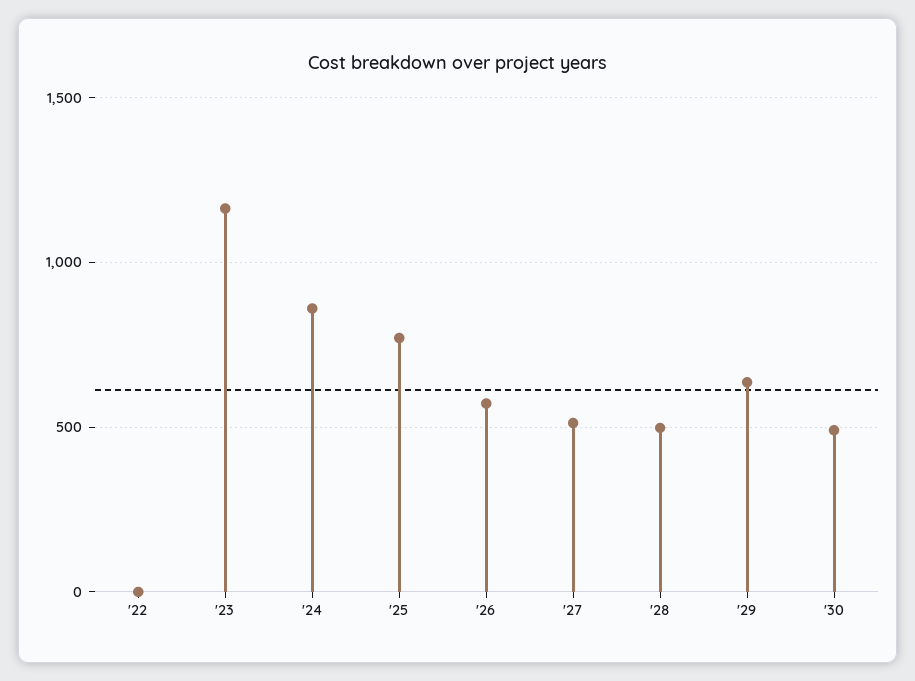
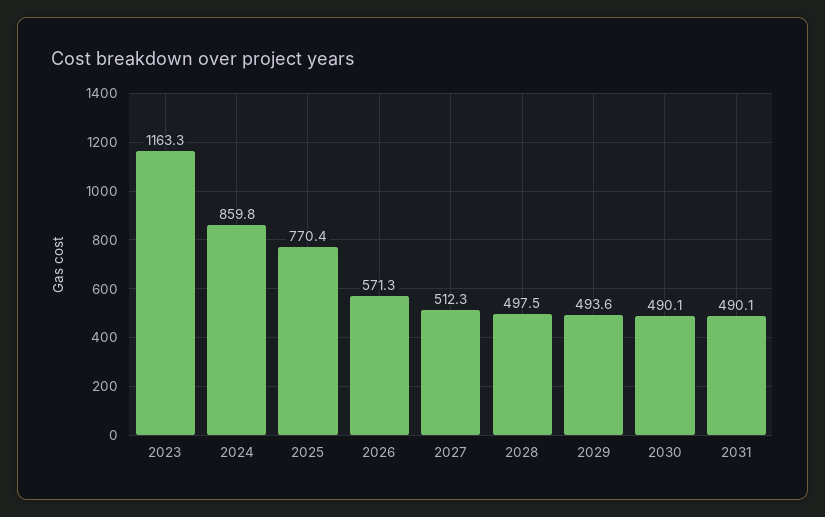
'22: 0 -> none
'29: 650 -> 493.6
2031: none -> 490.1

